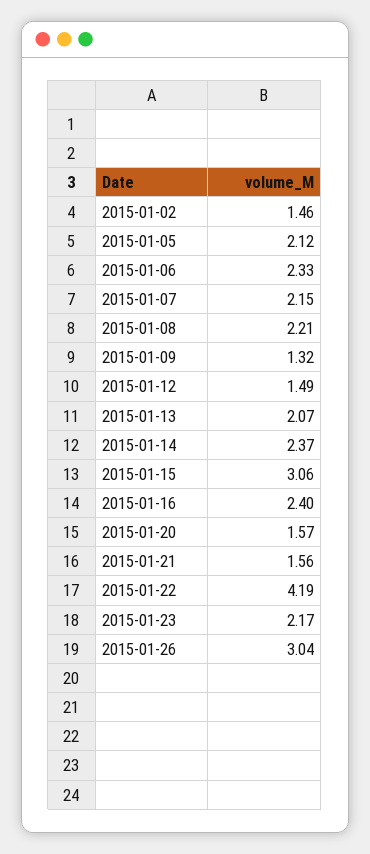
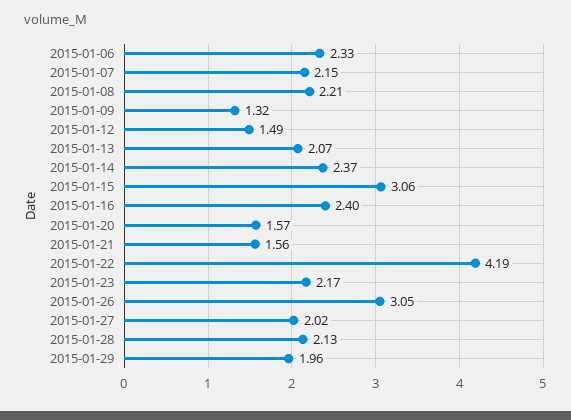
2015-01-02: 1.46 -> none
2015-01-05: 2.12 -> none
2015-01-26: 3.04 -> 3.05
2015-01-27: none -> 2.02
2015-01-28: none -> 2.13
2015-01-29: none -> 1.96

